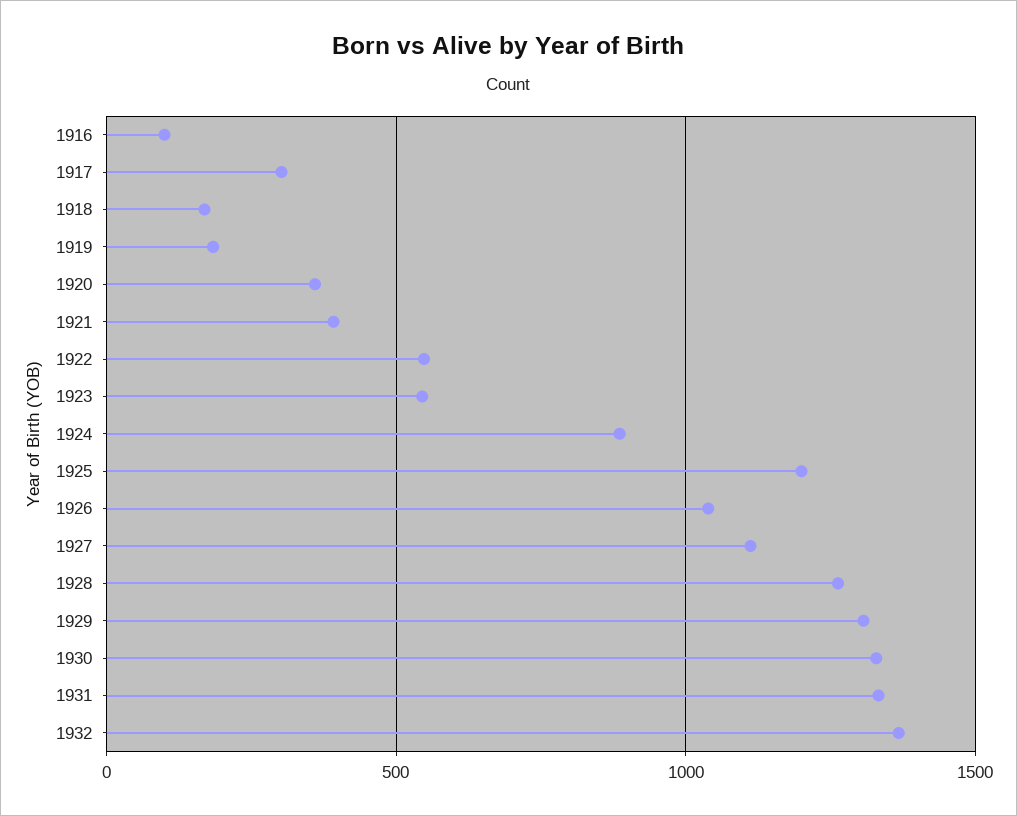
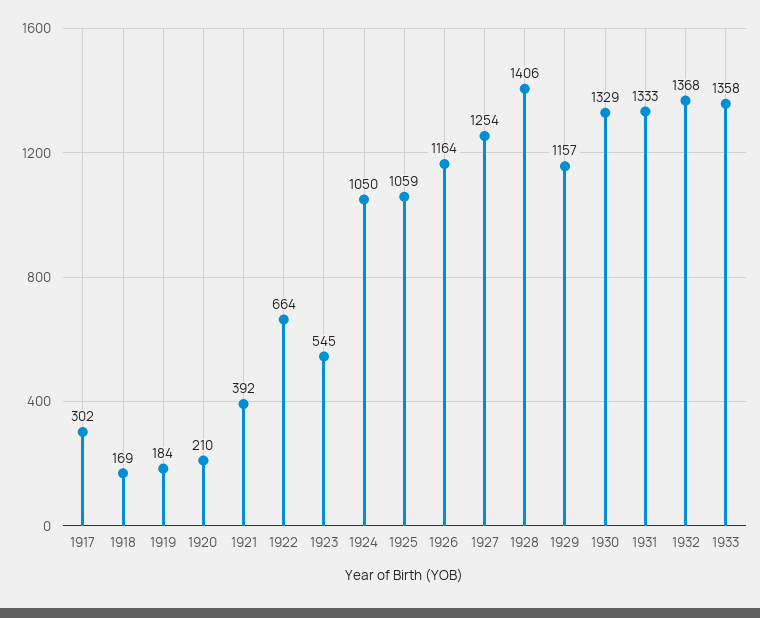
1916: 100 -> none
1920: 350 -> 210
1922: 550 -> 664
1924: 900 -> 1050
1925: 1200 -> 1059
1926: 1050 -> 1164
1927: 1100 -> 1254
1928: 1250 -> 1406
1929: 1300 -> 1157
1933: none -> 1358

